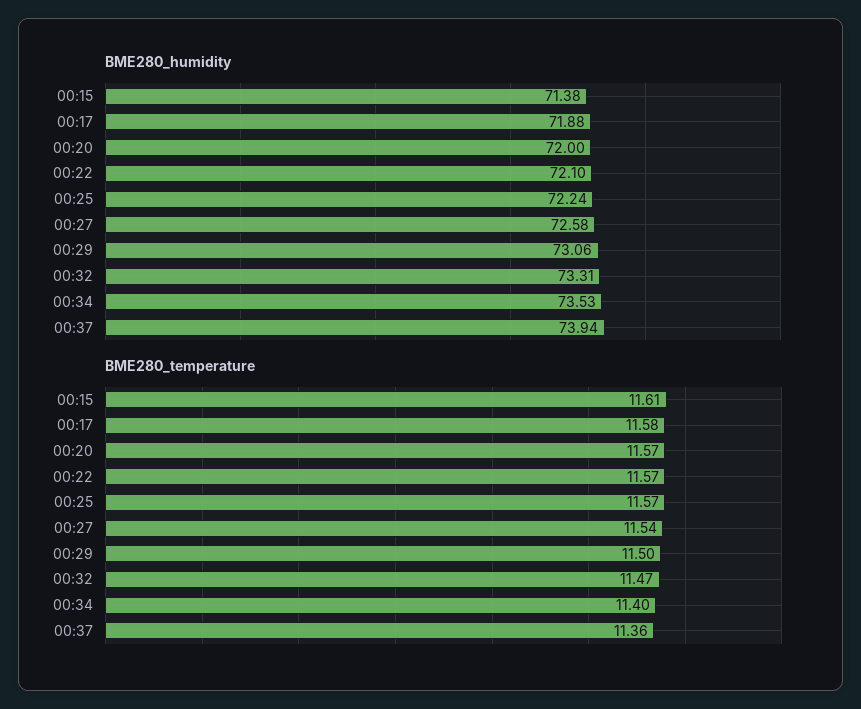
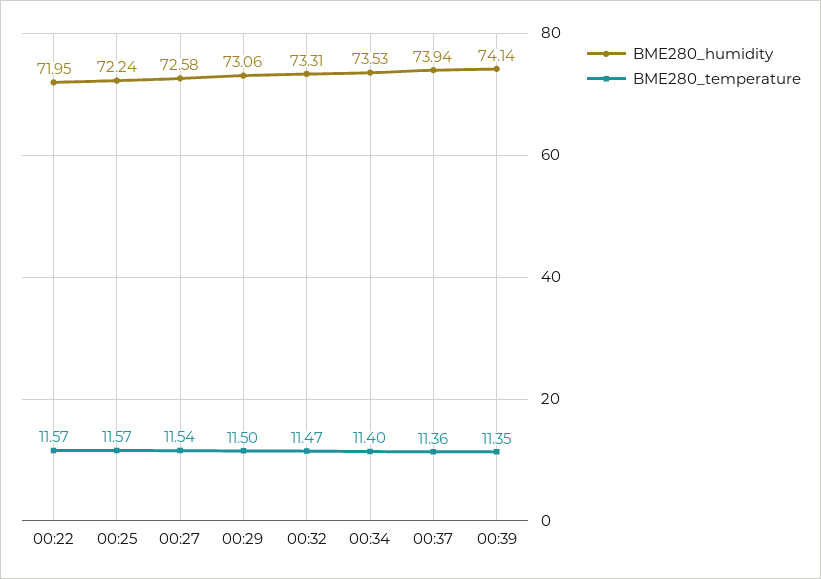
BME280_humidity, 00:15: 71.38 -> none
BME280_humidity, 00:17: 71.88 -> none
BME280_humidity, 00:20: 72 -> none
BME280_humidity, 00:22: 72.1 -> 71.95
BME280_temperature, 00:15: 11.61 -> none
BME280_temperature, 00:17: 11.58 -> none
BME280_temperature, 00:20: 11.57 -> none
BME280_humidity, 00:39: none -> 74.14
BME280_temperature, 00:39: none -> 11.35

